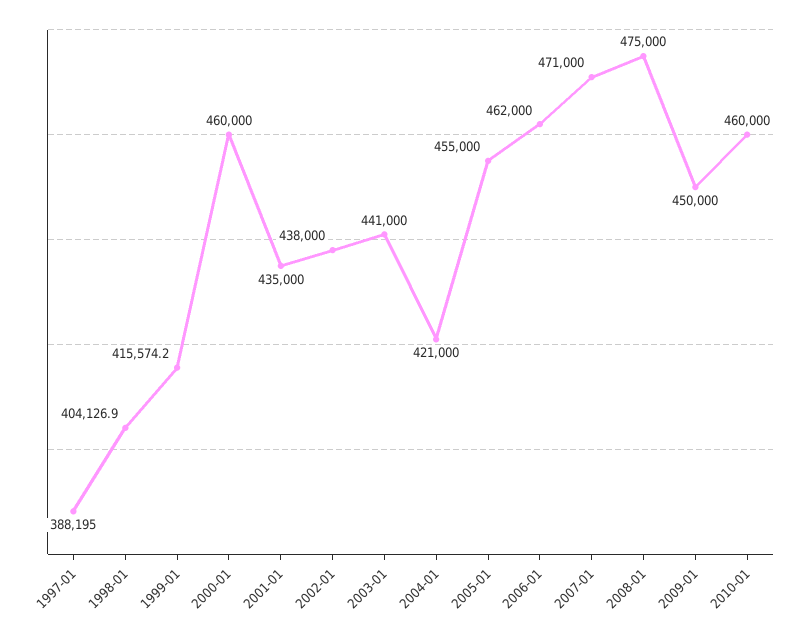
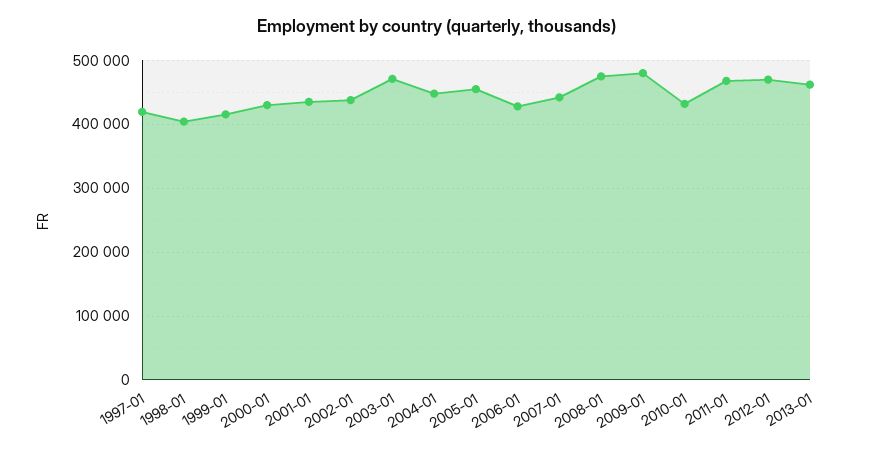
1997-01: 388195 -> 420000
2000-01: 460000 -> 430000
2003-01: 441000 -> 470000
2004-01: 421000 -> 450000
2006-01: 462000 -> 430000
2007-01: 471000 -> 440000
2009-01: 450000 -> 480000
2010-01: 460000 -> 430000
2011-01: none -> 470000
2012-01: none -> 470000
2013-01: none -> 460000

